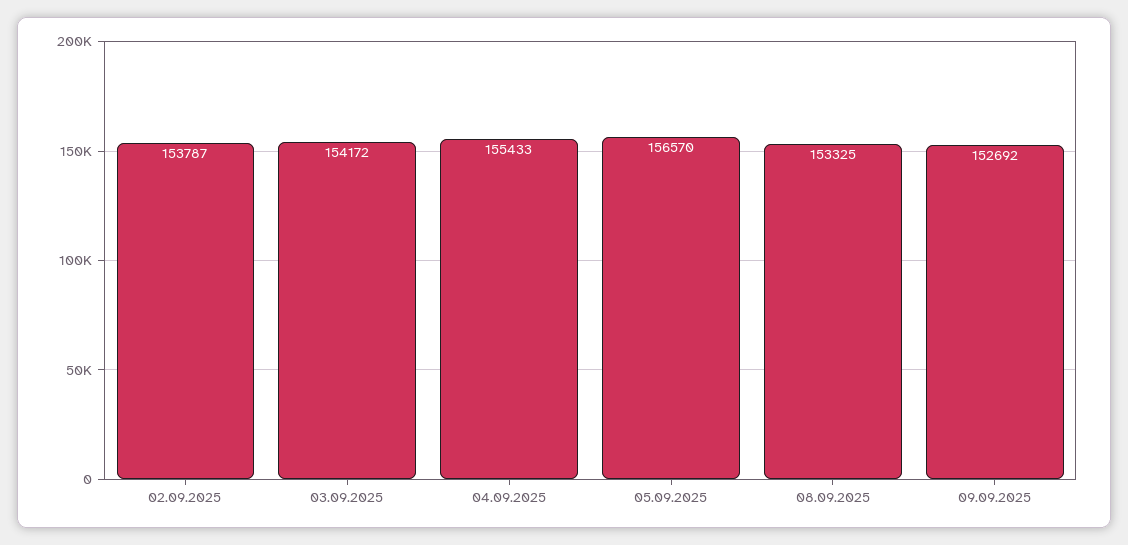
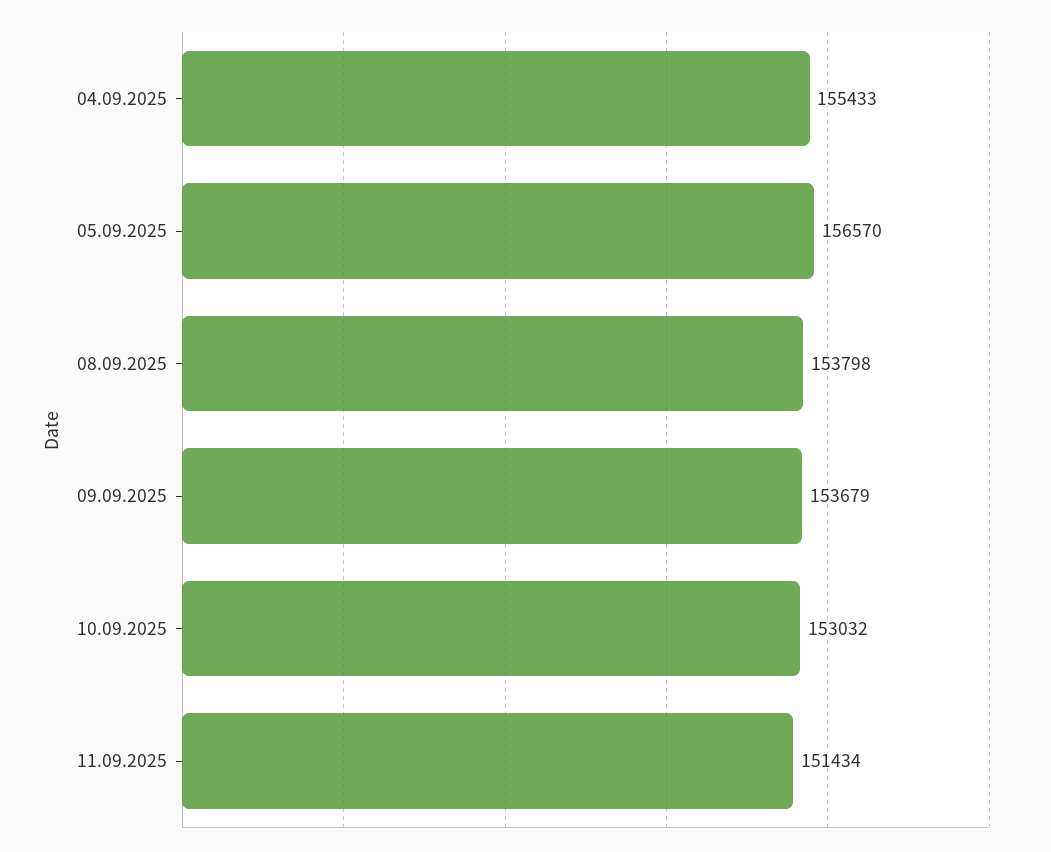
02.09.2025: 153787 -> none
03.09.2025: 154172 -> none
08.09.2025: 153325 -> 153798
09.09.2025: 152692 -> 153679
10.09.2025: none -> 153032
11.09.2025: none -> 151434

